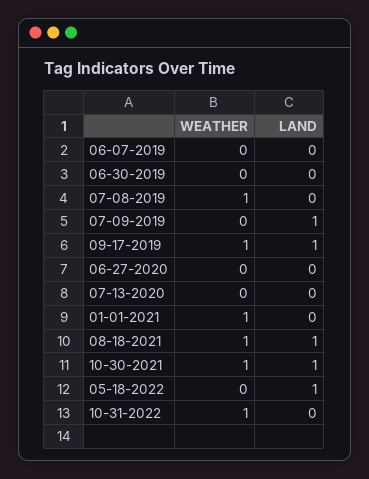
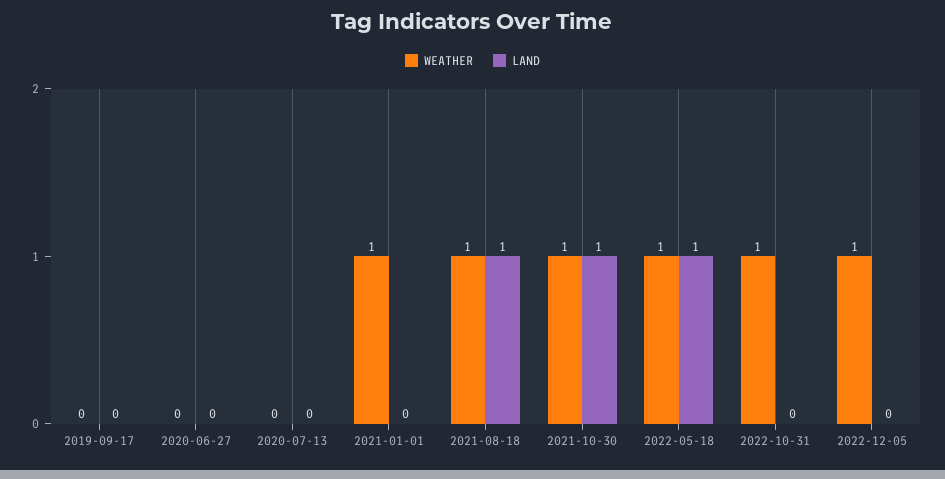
WEATHER, 06-07-2019: 0 -> none
LAND, 06-07-2019: 0 -> none
WEATHER, 06-30-2019: 0 -> none
LAND, 06-30-2019: 0 -> none
WEATHER, 07-08-2019: 1 -> none
LAND, 07-08-2019: 0 -> none
WEATHER, 07-09-2019: 0 -> none
LAND, 07-09-2019: 1 -> none
WEATHER, 09-17-2019: 1 -> 0
LAND, 09-17-2019: 1 -> 0
WEATHER, 05-18-2022: 0 -> 1
WEATHER, 2022-12-05: none -> 1
LAND, 2022-12-05: none -> 0

